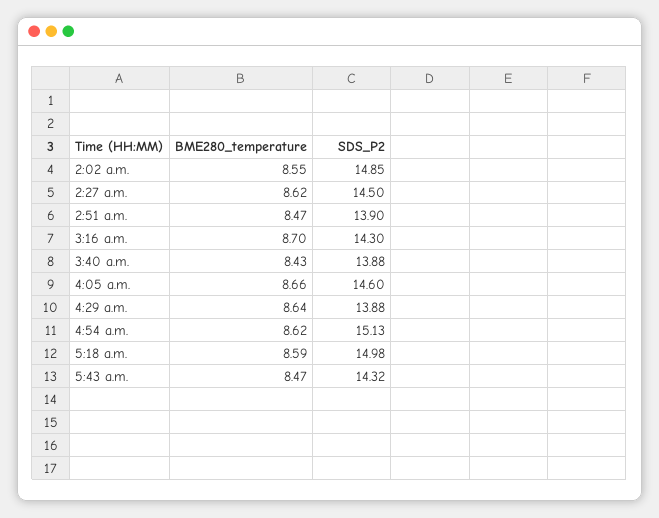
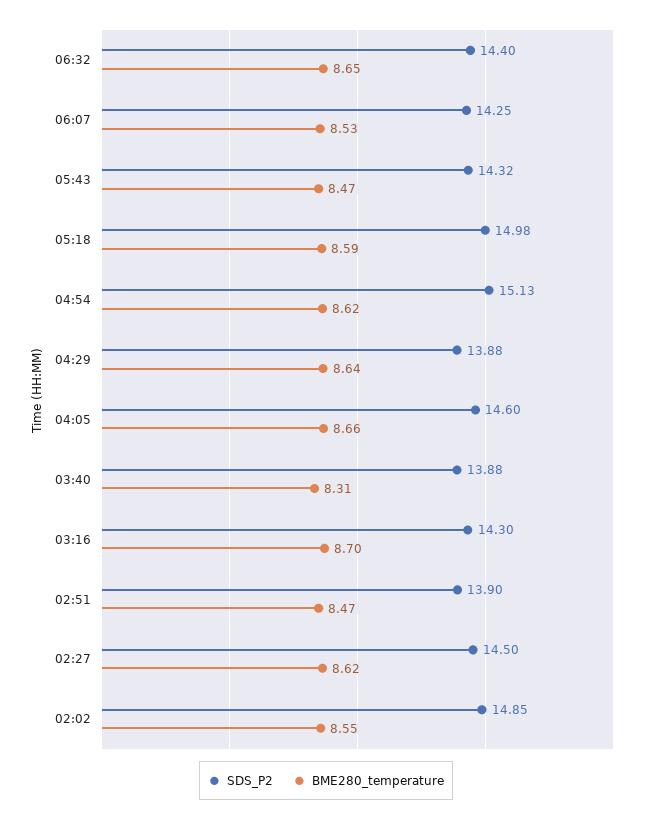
BME280_temperature, 3:40 a.m.: 8.43 -> 8.31
SDS_P2, 06:32: none -> 14.4
BME280_temperature, 06:32: none -> 8.65
SDS_P2, 06:07: none -> 14.25
BME280_temperature, 06:07: none -> 8.53

